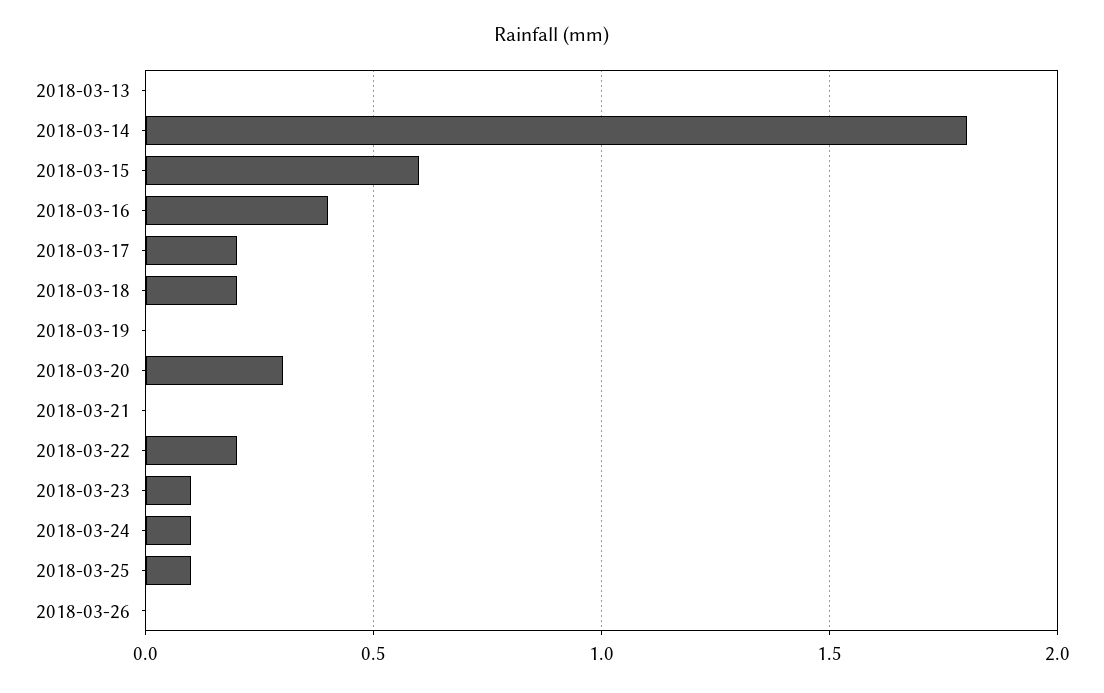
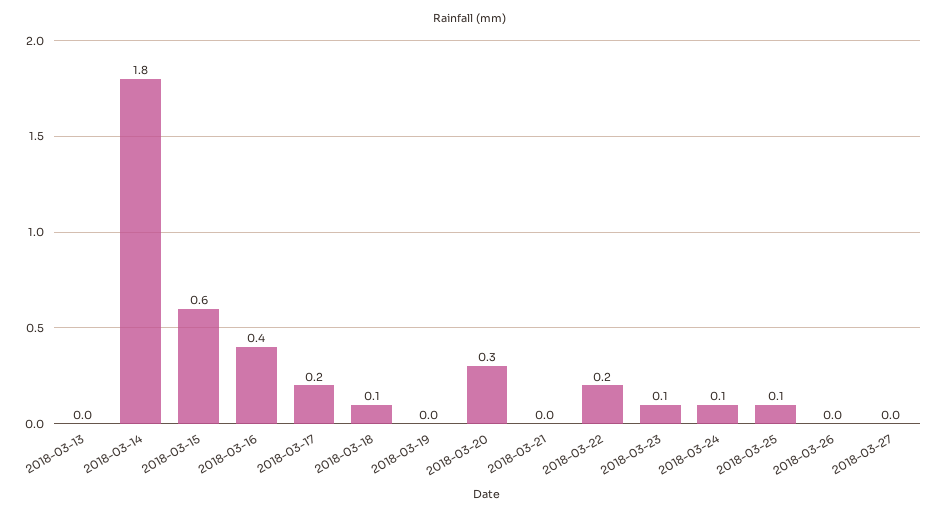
2018-03-18: 0.2 -> 0.1
2018-03-27: none -> 0

